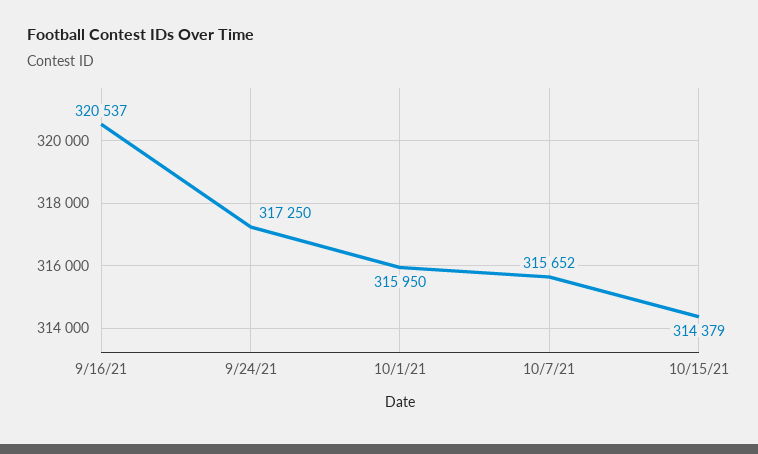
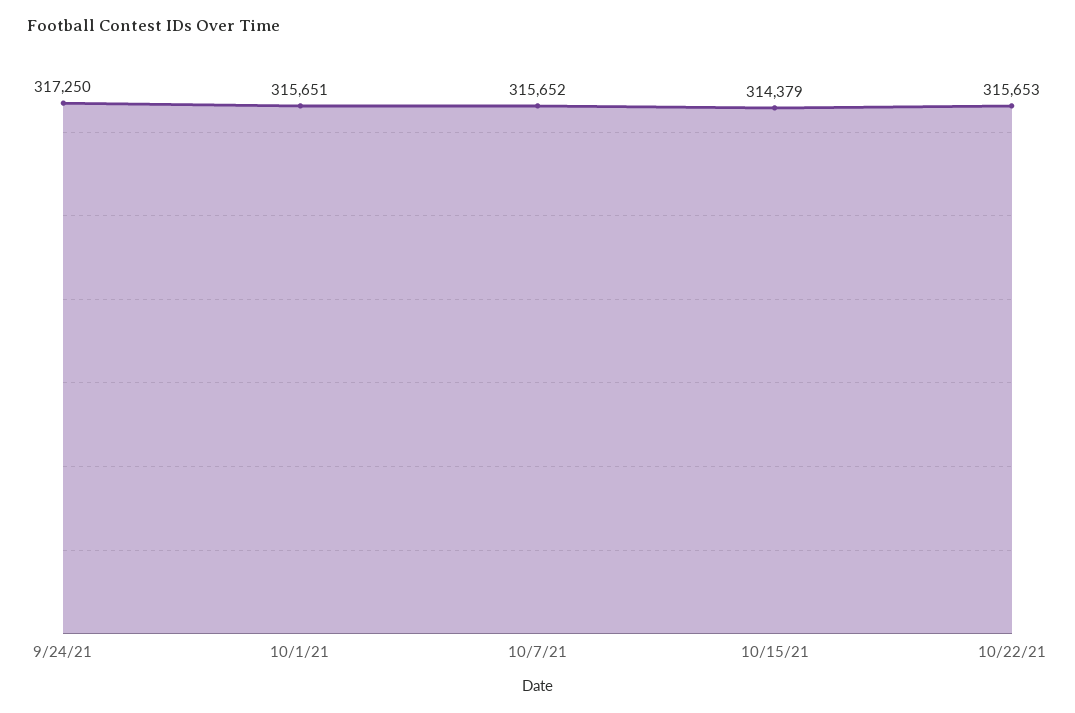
9/16/21: 320537 -> none
10/1/21: 315950 -> 315651
10/22/21: none -> 315653

